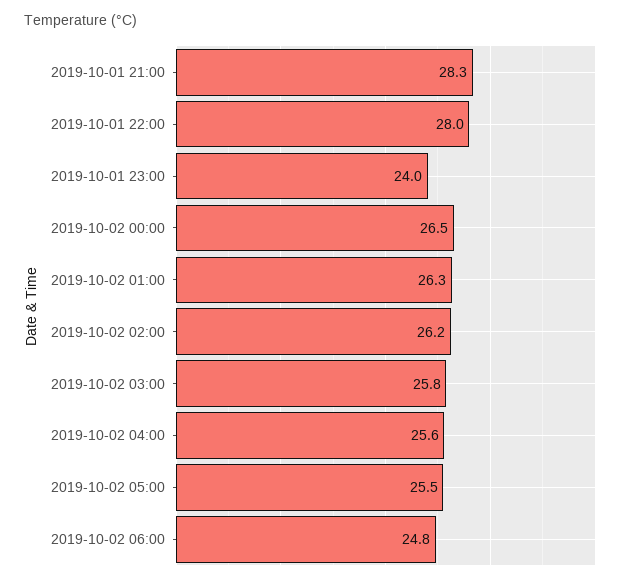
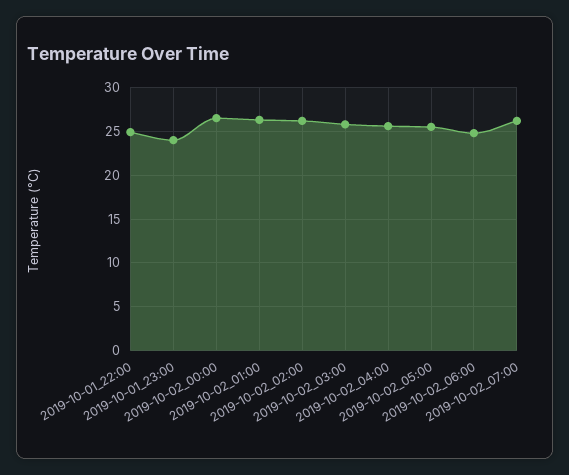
2019-10-01 21:00: 28.3 -> none
2019-10-01 22:00: 28 -> 25
2019-10-02_07:00: none -> 26

